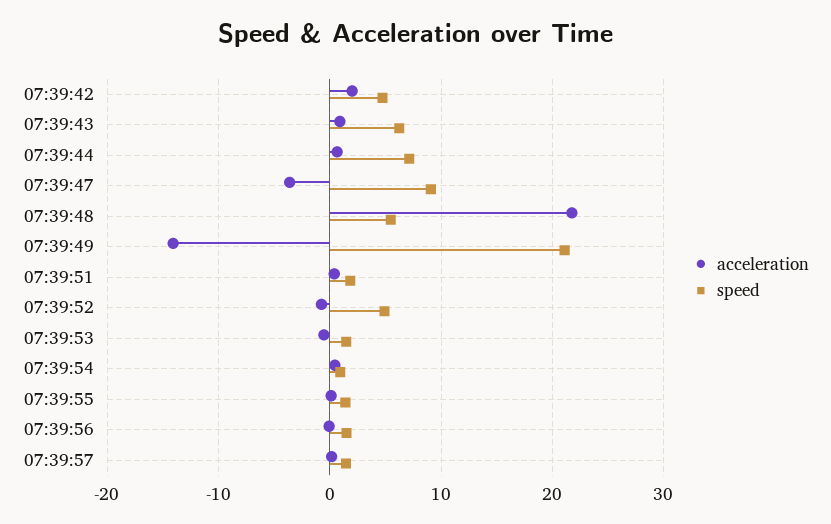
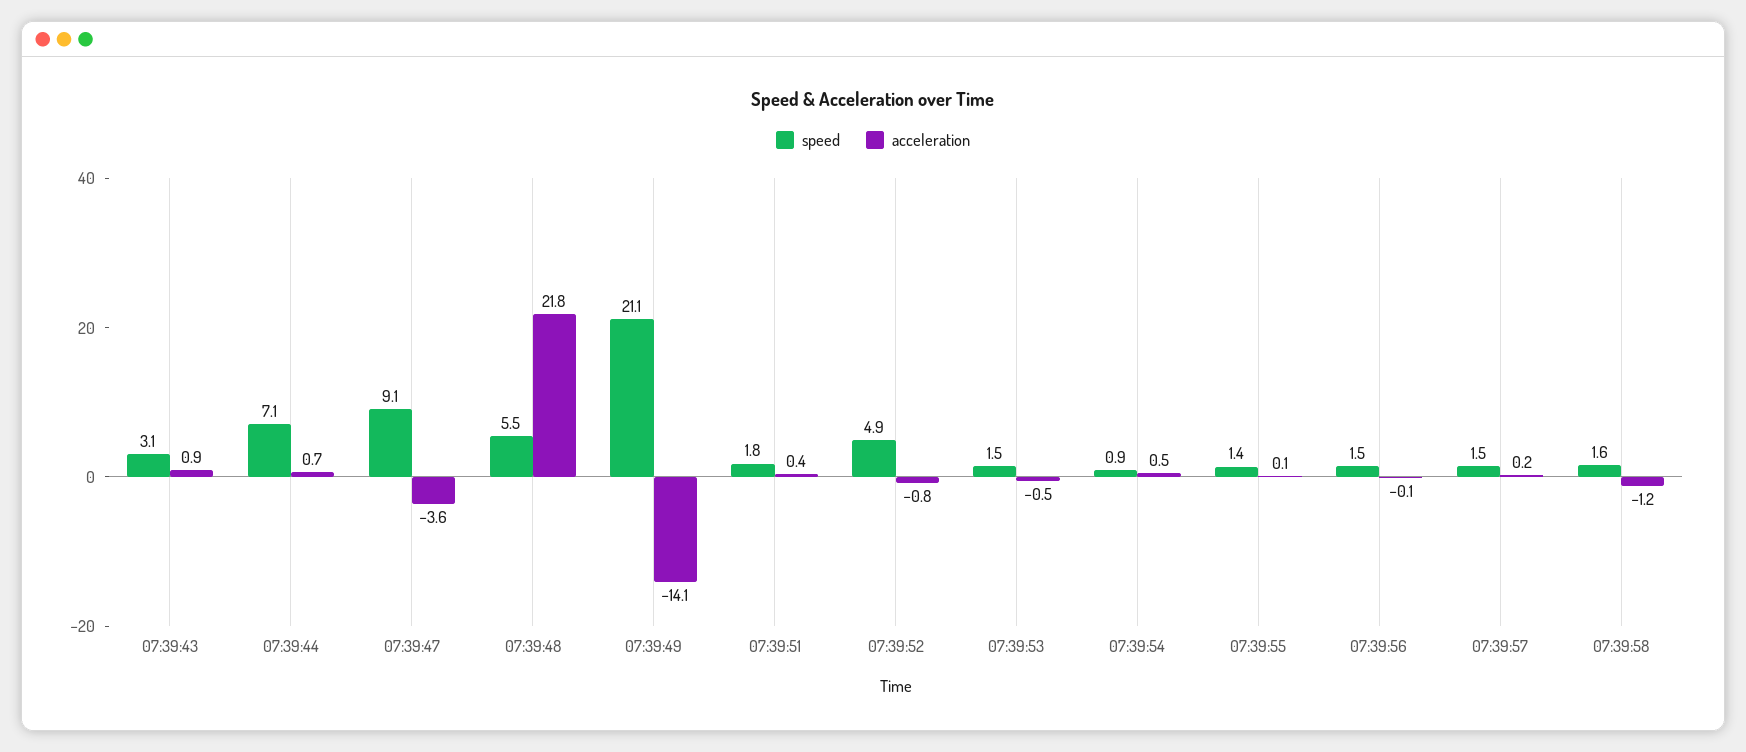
acceleration, 07:39:42: 2 -> none
speed, 07:39:42: 5 -> none
speed, 07:39:43: 6 -> 3.1
speed, 07:39:58: none -> 1.6
acceleration, 07:39:58: none -> -1.2

